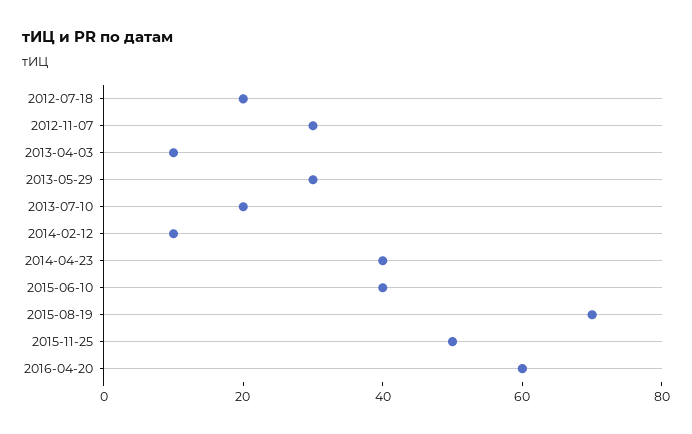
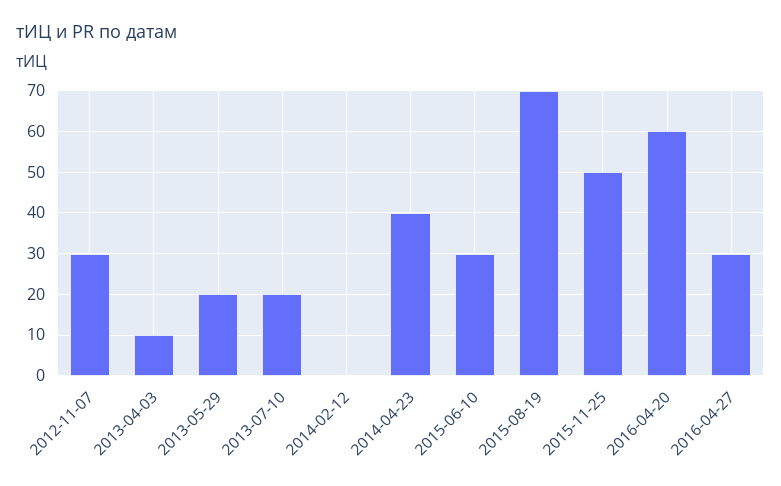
2012-07-18: 20 -> none
2013-05-29: 30 -> 20
2014-02-12: 10 -> 0
2015-06-10: 40 -> 30
2016-04-27: none -> 30

